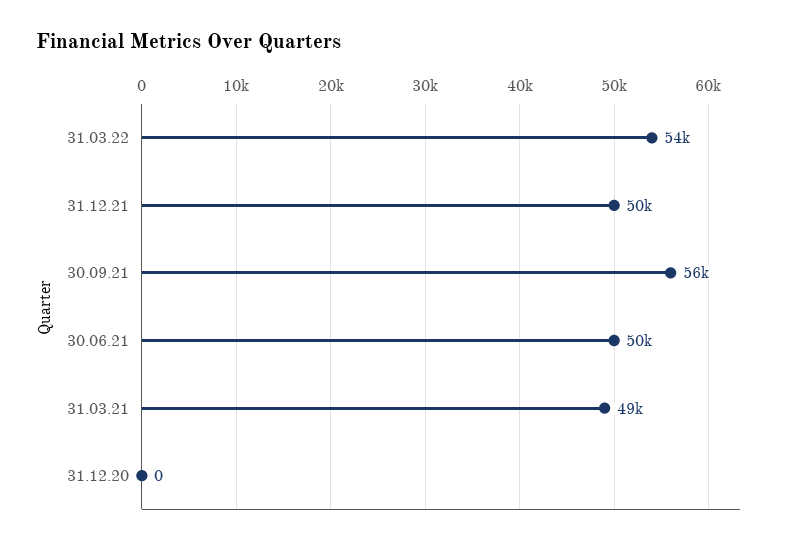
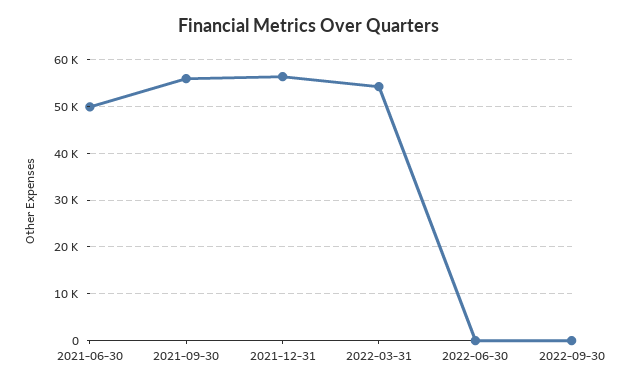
31.12.21: 50000 -> 56000
31.03.21: 49000 -> none
31.12.20: 0 -> none
2022-06-30: none -> 0
2022-09-30: none -> 0

